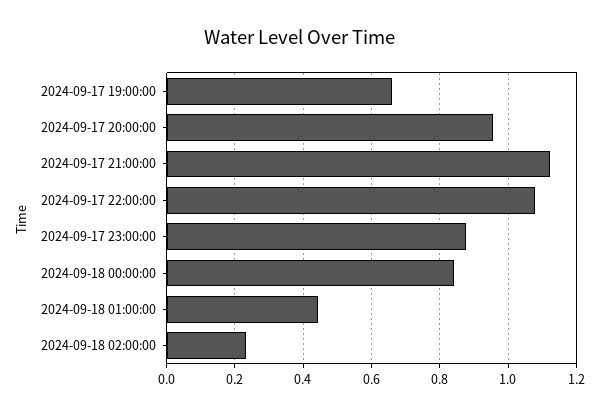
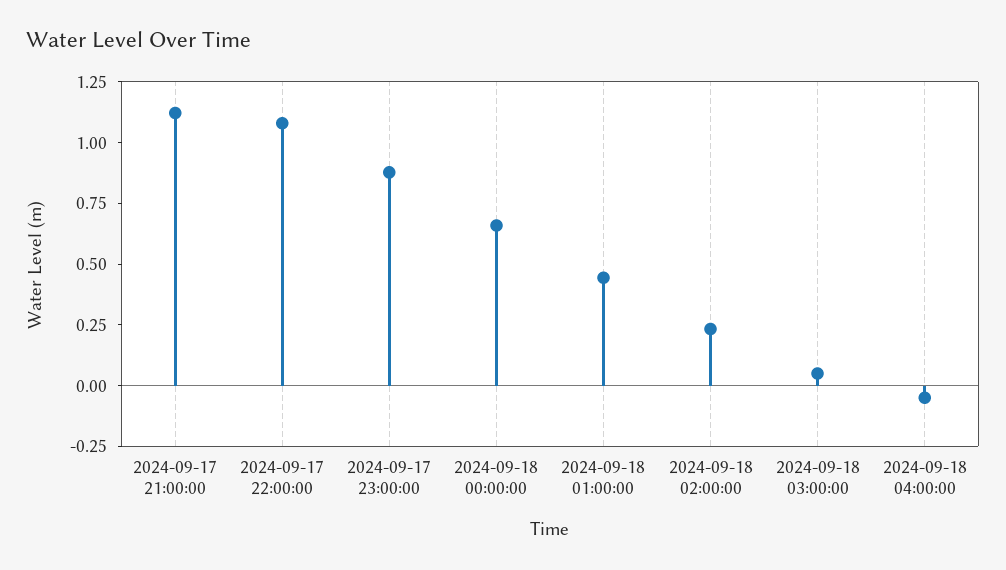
2024-09-17 19:00:00: 0.66 -> none
2024-09-17 20:00:00: 0.96 -> none
2024-09-18 00:00:00: 0.84 -> 0.65
2024-09-18 03:00:00: none -> 0.05
2024-09-18 04:00:00: none -> -0.05

